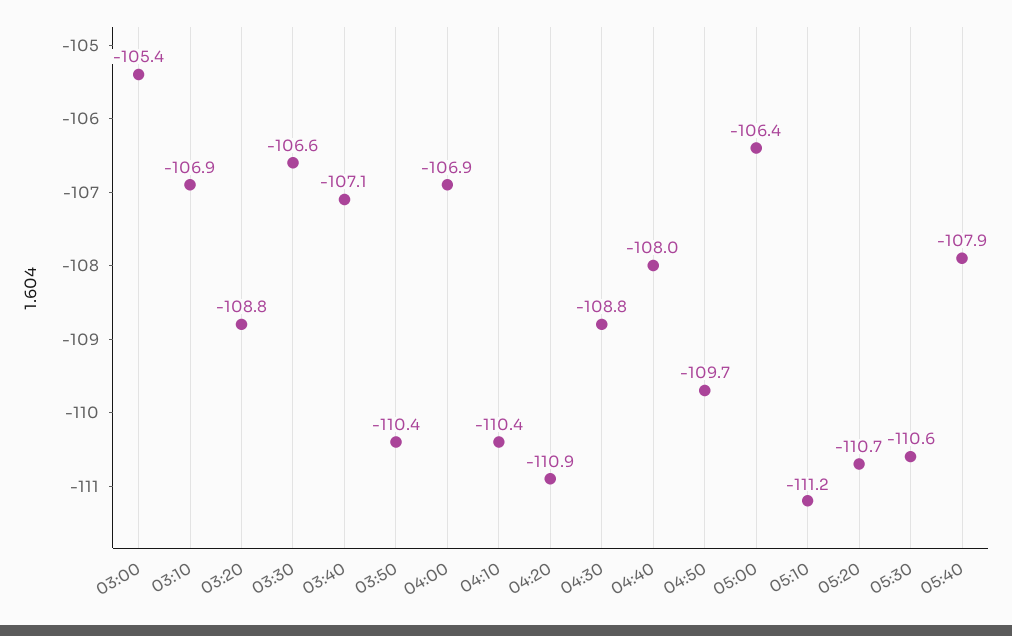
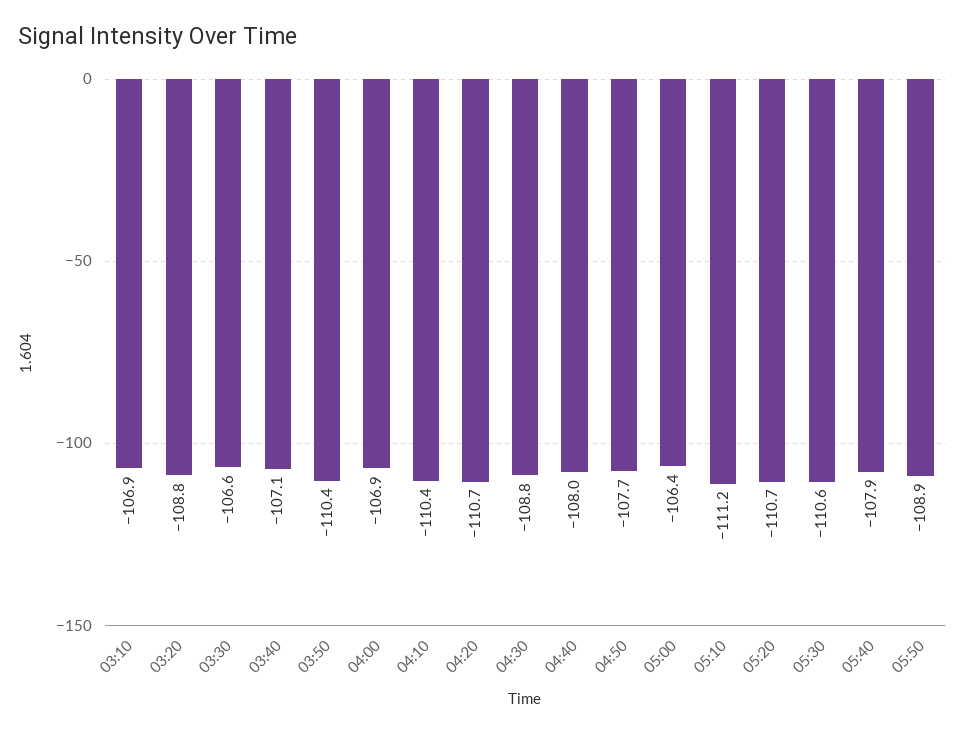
03:00: -105.4 -> none
04:20: -110.9 -> -110.7
04:50: -109.7 -> -107.7
05:50: none -> -108.9

